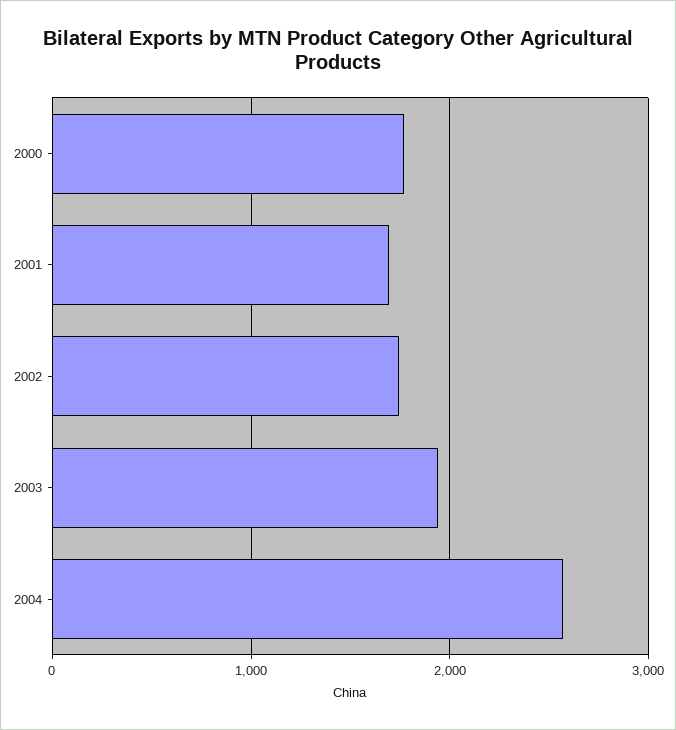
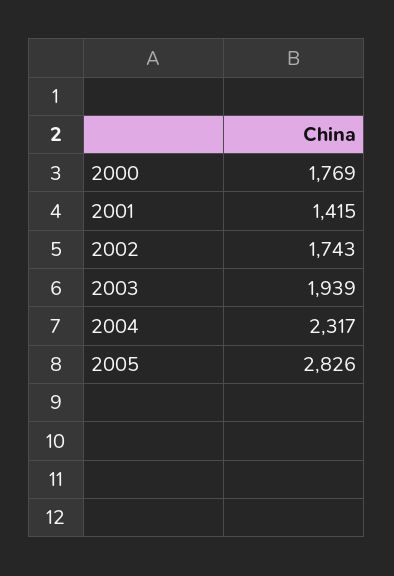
2001: 1700 -> 1415
2004: 2600 -> 2317
2005: none -> 2826

